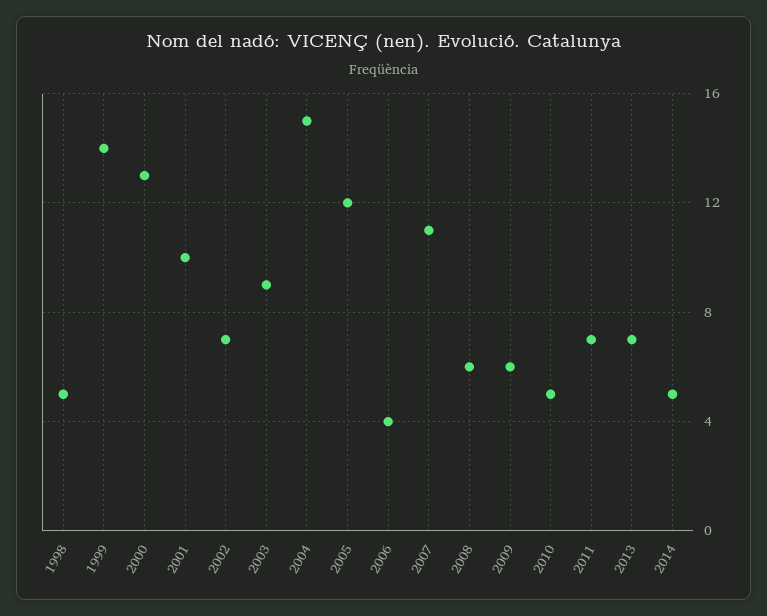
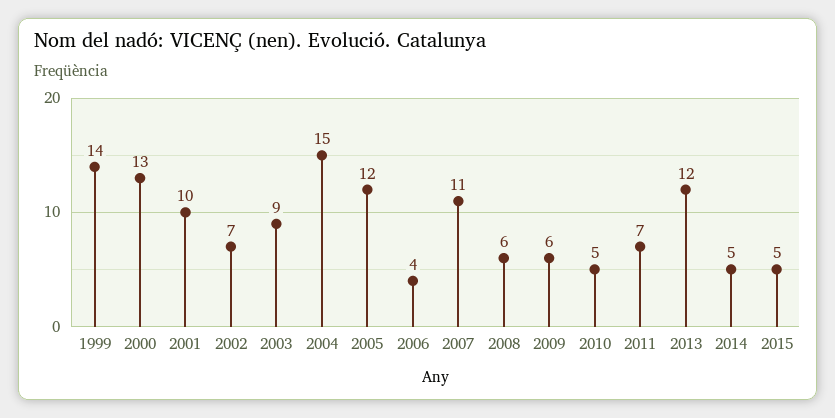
1998: 5 -> none
2013: 7 -> 12
2015: none -> 5

